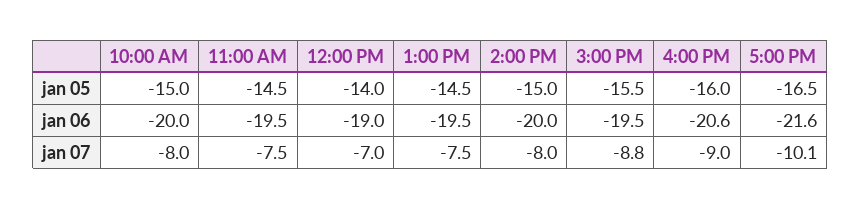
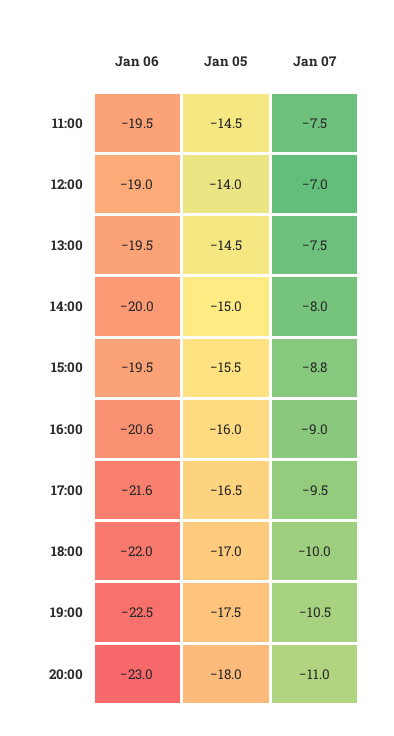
10:00 AM, jan 05: -15 -> none
10:00 AM, jan 06: -20 -> none
10:00 AM, jan 07: -8 -> none
5:00 PM, jan 07: -10.1 -> -9.5
18:00, jan 06: none -> -22
18:00, jan 05: none -> -17
18:00, jan 07: none -> -10
19:00, jan 06: none -> -22.5
19:00, jan 05: none -> -17.5
19:00, jan 07: none -> -10.5
20:00, jan 06: none -> -23
20:00, jan 05: none -> -18
20:00, jan 07: none -> -11

